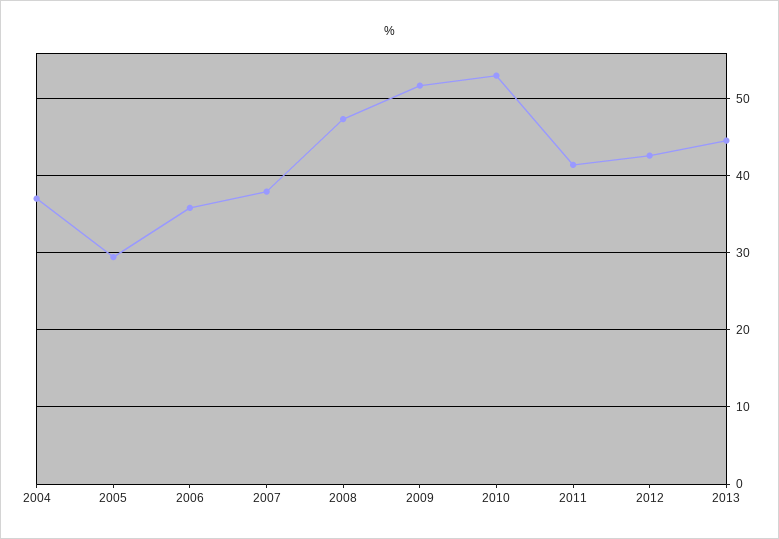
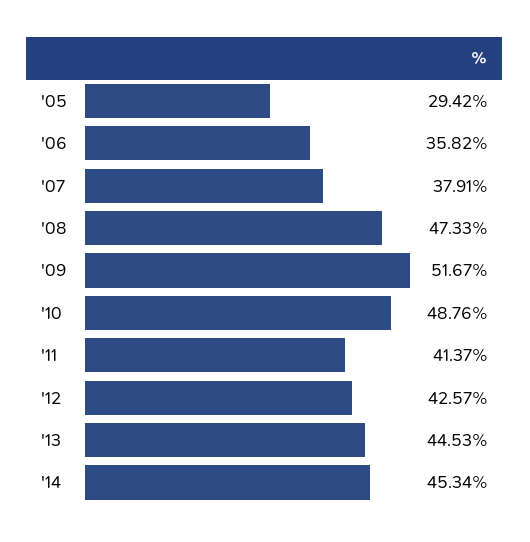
2004: 37 -> none
2010: 53 -> 48.76
'14: none -> 45.34

